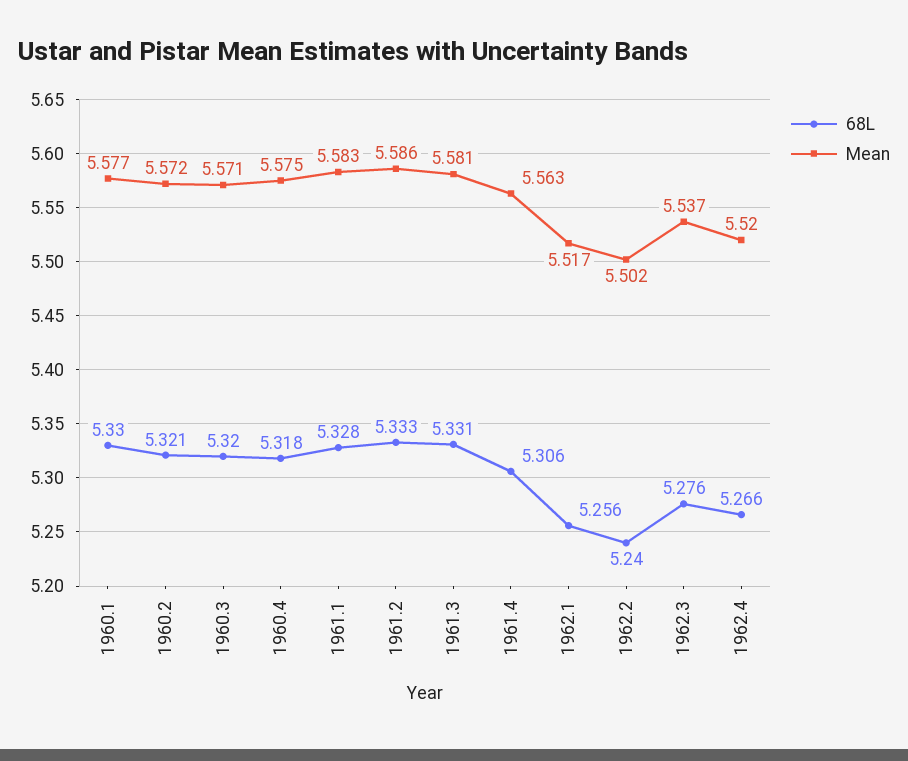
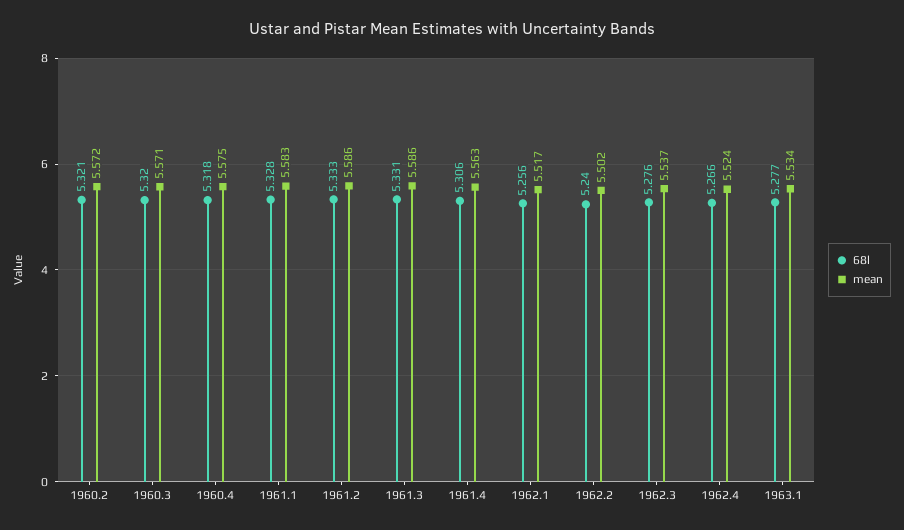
68L, 1960.1: 5.33 -> none
Mean, 1960.1: 5.577 -> none
Mean, 1961.3: 5.581 -> 5.586
Mean, 1962.4: 5.52 -> 5.524
68L, 1963.1: none -> 5.277
Mean, 1963.1: none -> 5.534

